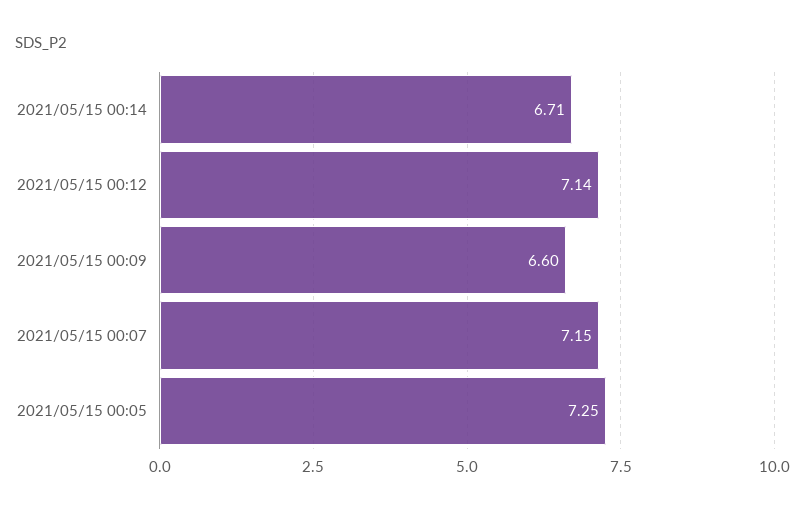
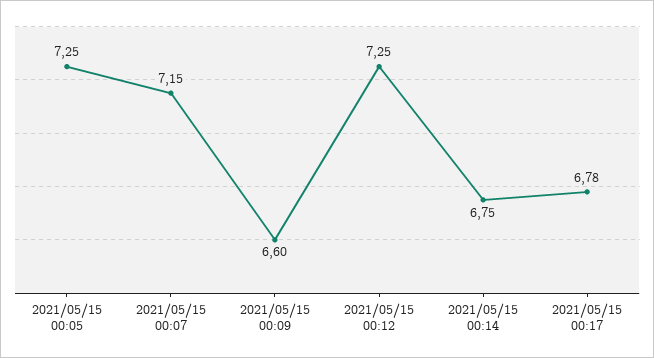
2021/05/15 00:14: 6.71 -> 6.75
2021/05/15 00:12: 7.14 -> 7.25
2021/05/15 00:17: none -> 6.78

